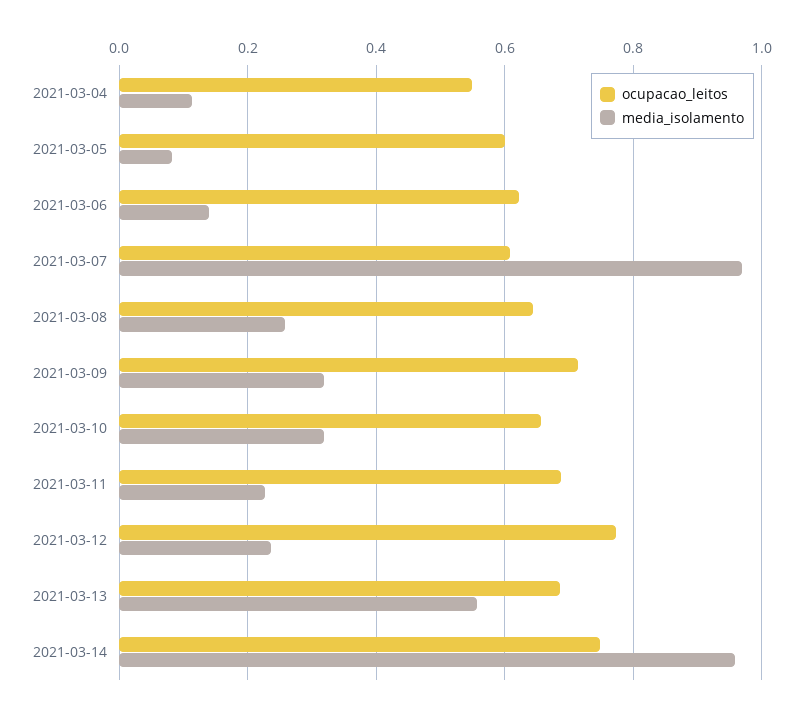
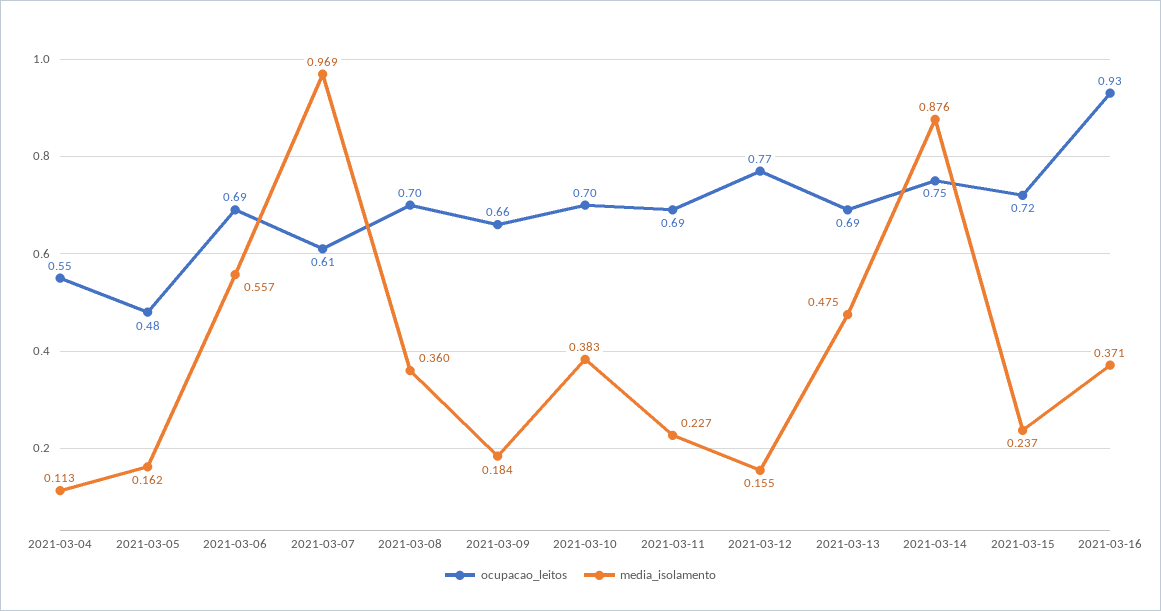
ocupacao_leitos, 2021-03-05: 0.6 -> 0.48
media_isolamento, 2021-03-05: 0.08 -> 0.162
ocupacao_leitos, 2021-03-06: 0.62 -> 0.69
media_isolamento, 2021-03-06: 0.14 -> 0.557
ocupacao_leitos, 2021-03-08: 0.64 -> 0.7
media_isolamento, 2021-03-08: 0.26 -> 0.36
ocupacao_leitos, 2021-03-09: 0.72 -> 0.66
media_isolamento, 2021-03-09: 0.32 -> 0.184
ocupacao_leitos, 2021-03-10: 0.66 -> 0.7
media_isolamento, 2021-03-10: 0.32 -> 0.383
media_isolamento, 2021-03-12: 0.24 -> 0.155
media_isolamento, 2021-03-13: 0.56 -> 0.475
media_isolamento, 2021-03-14: 0.96 -> 0.876
ocupacao_leitos, 2021-03-15: none -> 0.72
media_isolamento, 2021-03-15: none -> 0.237
ocupacao_leitos, 2021-03-16: none -> 0.93
media_isolamento, 2021-03-16: none -> 0.371

